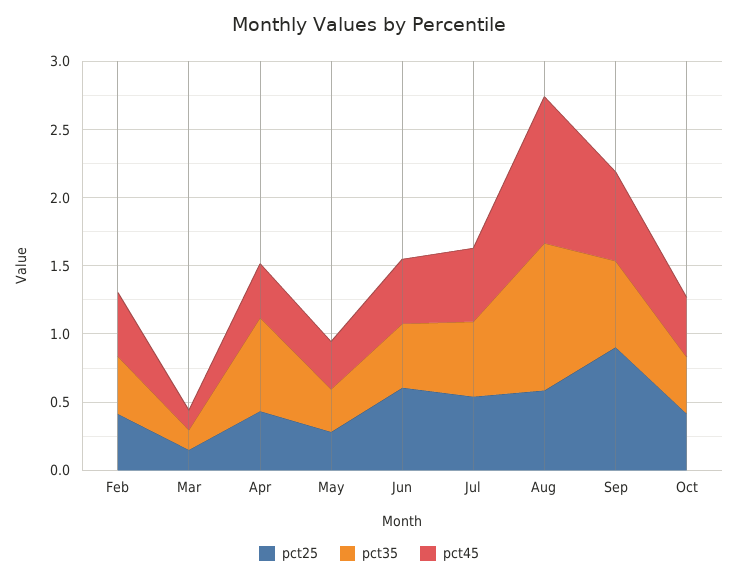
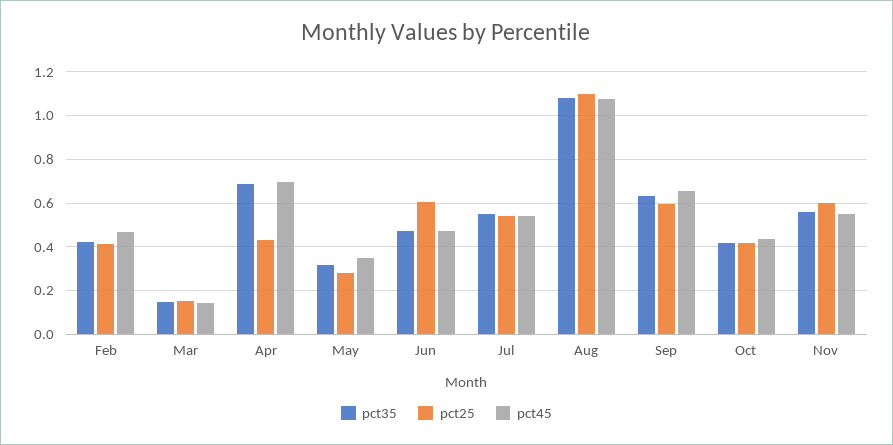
pct45, Apr: 0.4 -> 0.7
pct25, Aug: 0.6 -> 1.1
pct25, Sep: 0.9 -> 0.6
pct35, Nov: none -> 0.55
pct25, Nov: none -> 0.6
pct45, Nov: none -> 0.55

